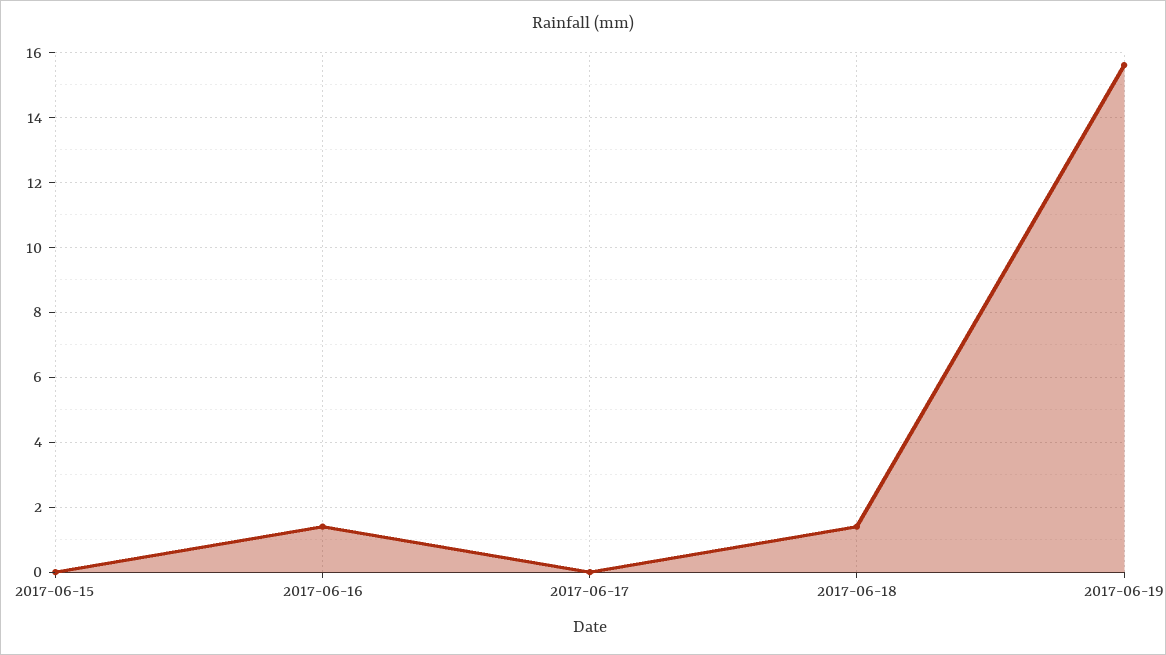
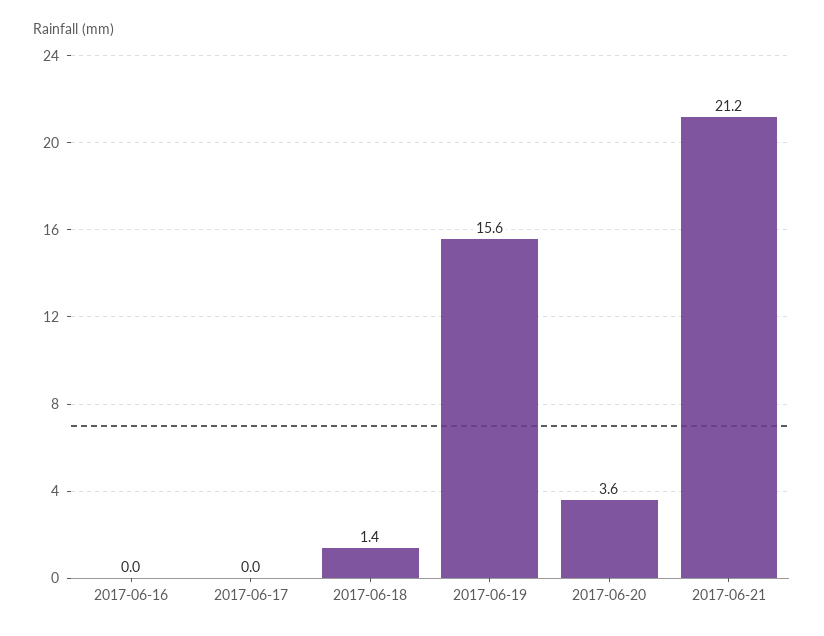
2017-06-15: 0 -> none
2017-06-16: 1.5 -> 0
2017-06-20: none -> 3.6
2017-06-21: none -> 21.2

